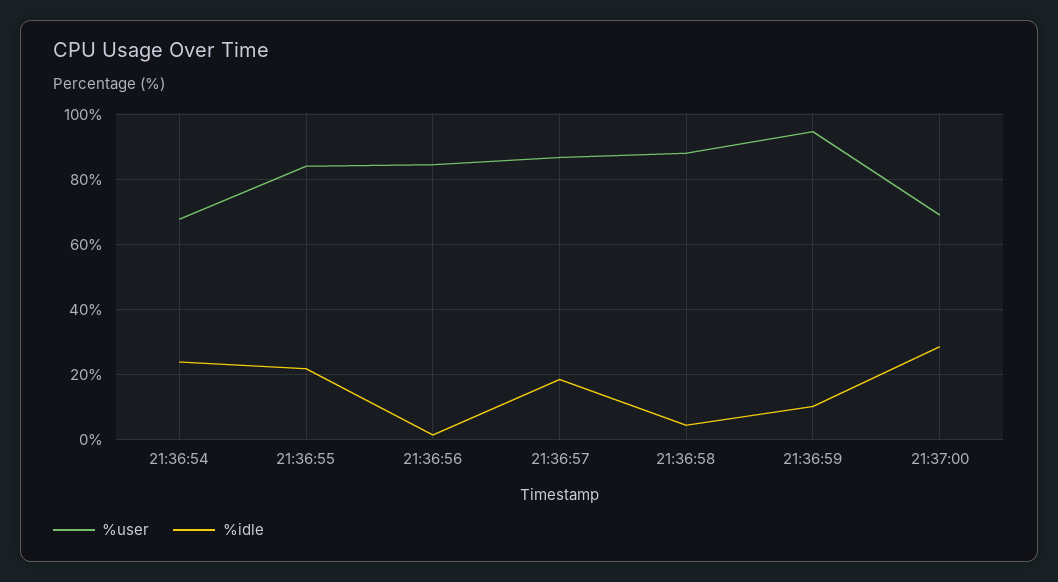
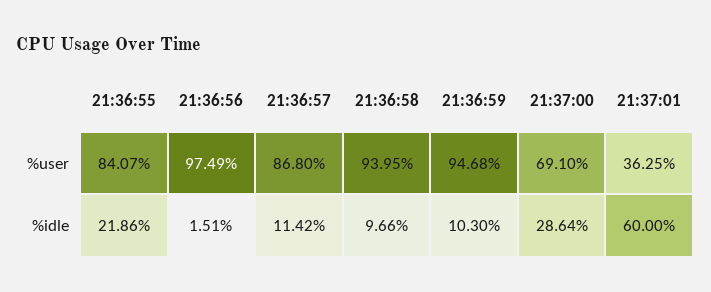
%user, 21:36:54: 68 -> none
%idle, 21:36:54: 24 -> none
%user, 21:36:56: 84 -> 97.49
%idle, 21:36:57: 18 -> 11.42
%user, 21:36:58: 88 -> 93.95
%idle, 21:36:58: 4 -> 9.66
%user, 21:37:01: none -> 36.25
%idle, 21:37:01: none -> 60

